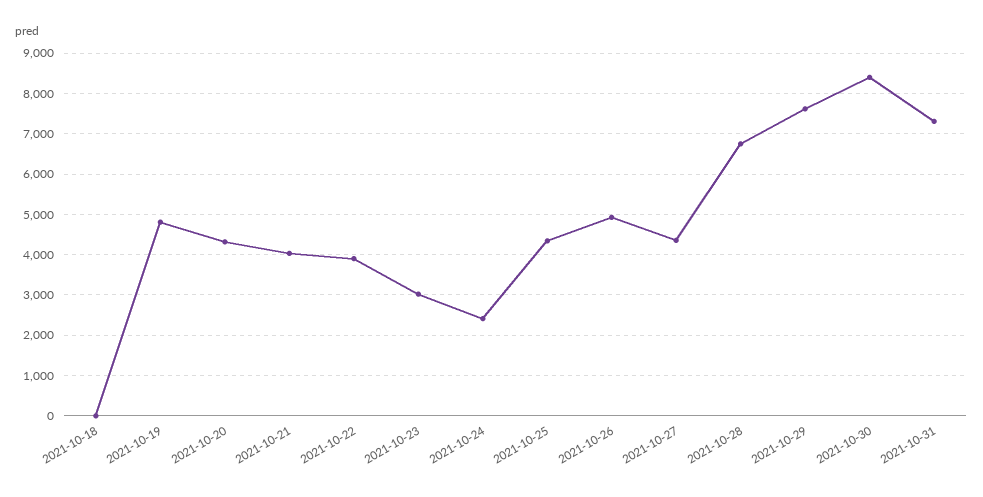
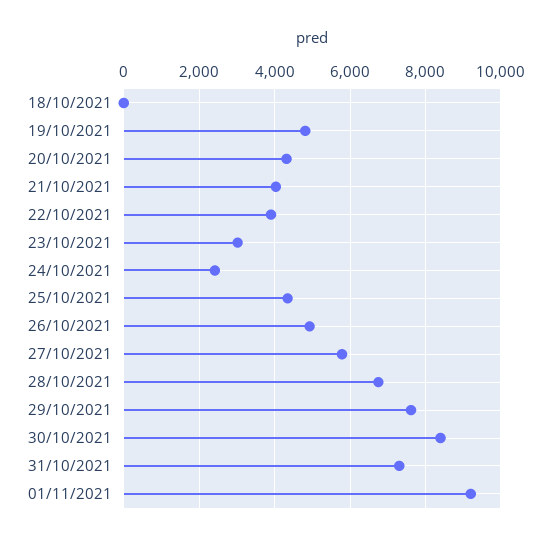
2021-10-27: 4400 -> 5800
01/11/2021: none -> 9200

